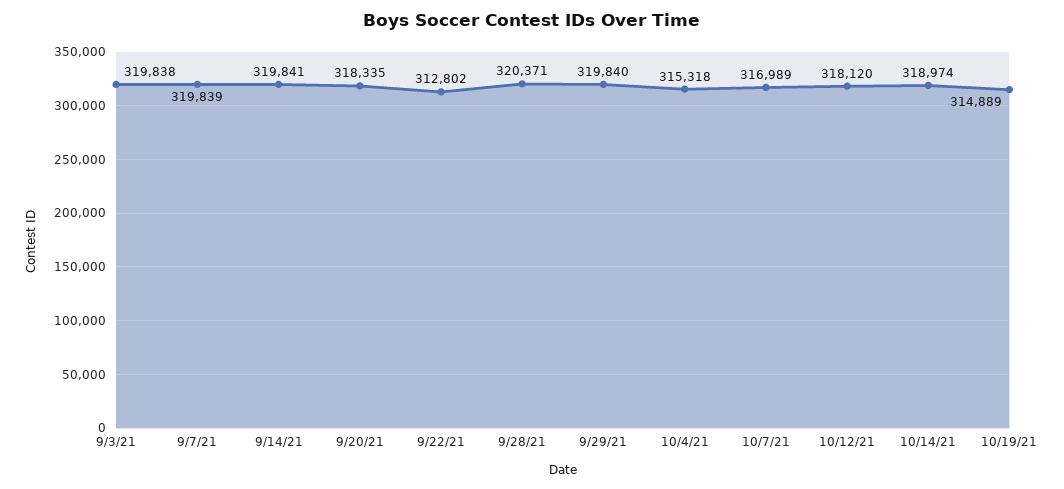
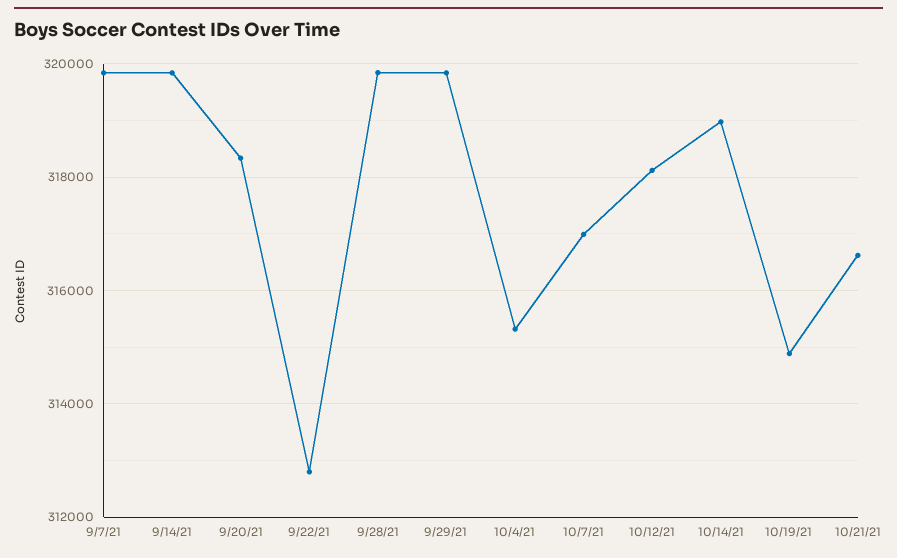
9/3/21: 319838 -> none
9/28/21: 320371 -> 319800
10/21/21: none -> 316600

